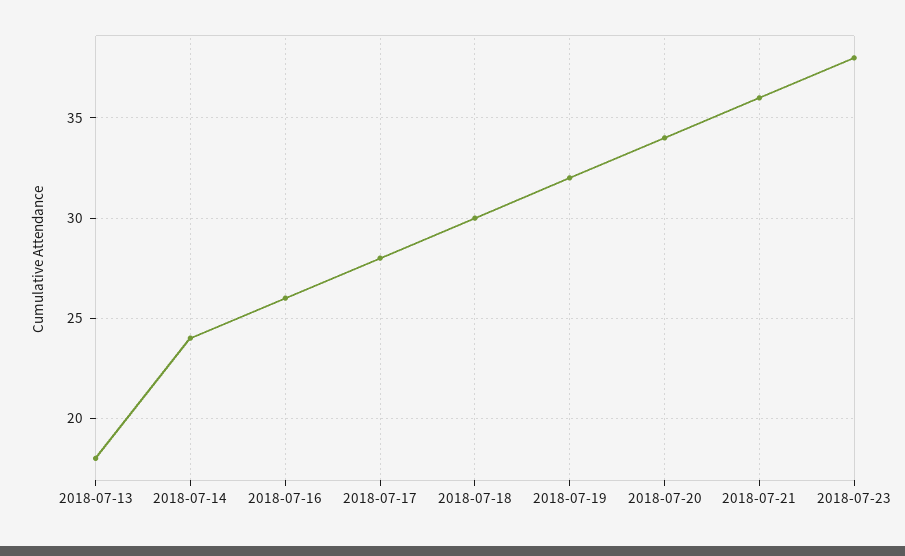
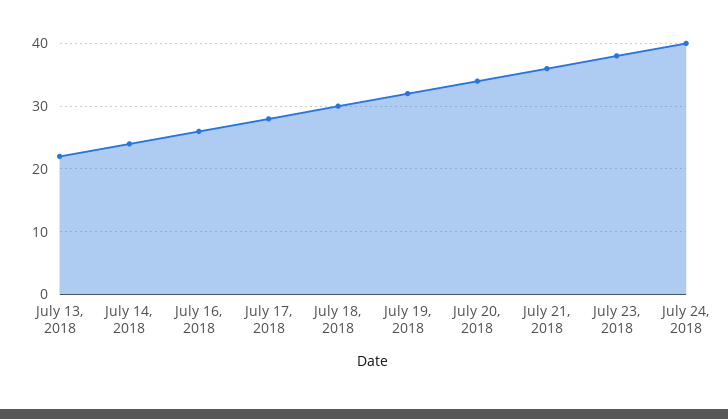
2018-07-13: 18 -> 22
July 24, 2018: none -> 40

